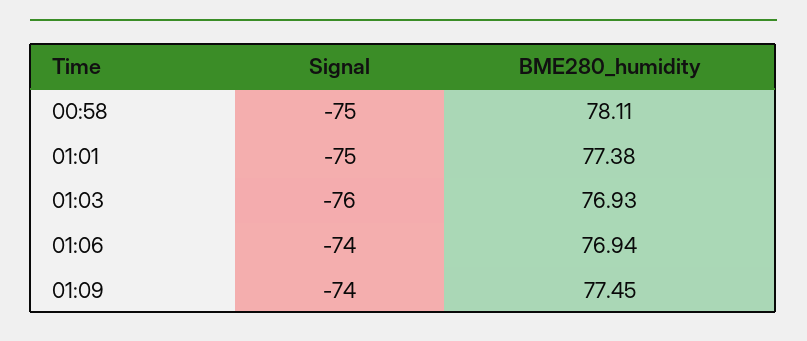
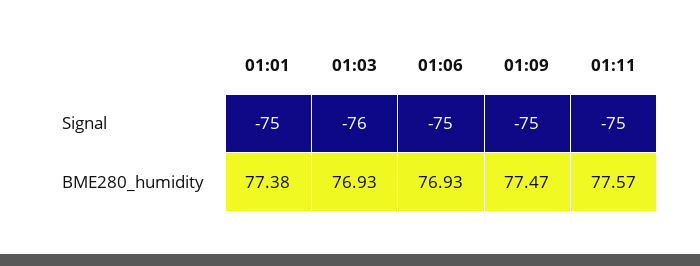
Signal, 00:58: -75 -> none
BME280_humidity, 00:58: 78.11 -> none
Signal, 01:06: -74 -> -75
BME280_humidity, 01:06: 76.94 -> 76.93
Signal, 01:09: -74 -> -75
BME280_humidity, 01:09: 77.45 -> 77.47
Signal, 01:11: none -> -75
BME280_humidity, 01:11: none -> 77.57

